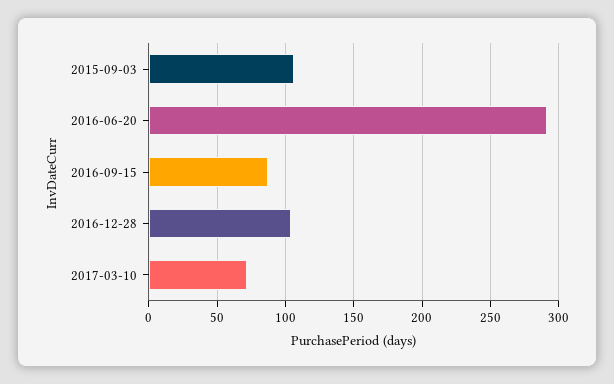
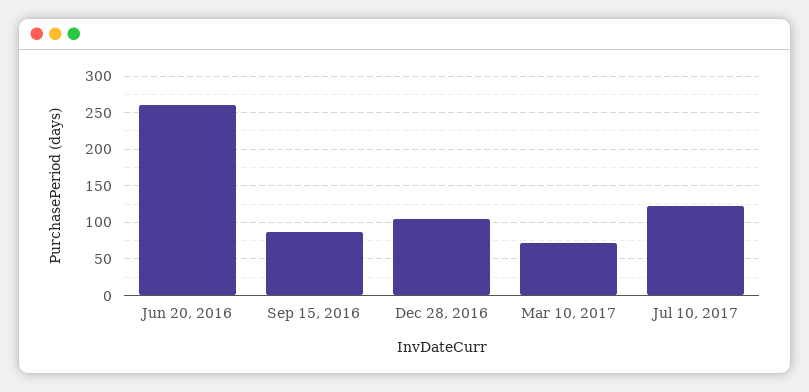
2015-09-03: 105 -> none
2016-06-20: 290 -> 260
Jul 10, 2017: none -> 120

